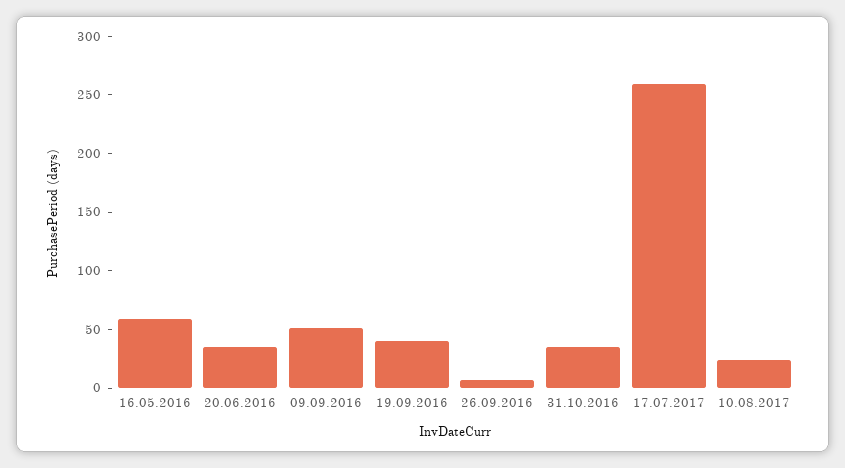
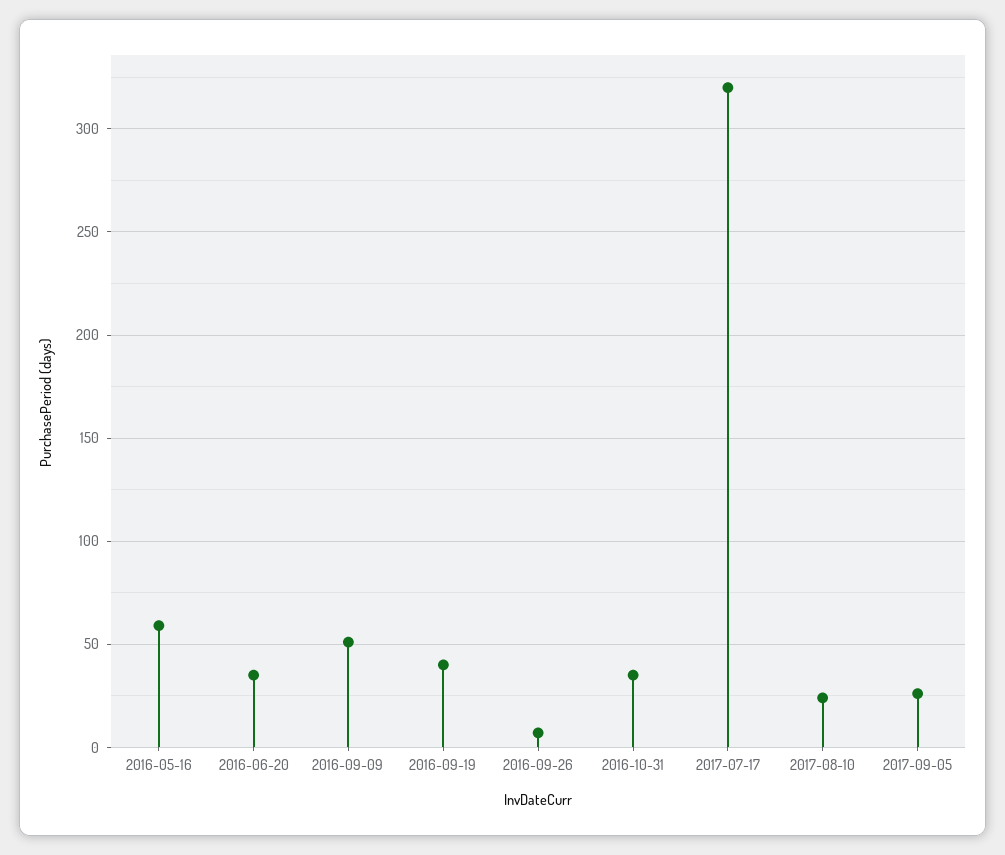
17.07.2017: 260 -> 320
2017-09-05: none -> 25

